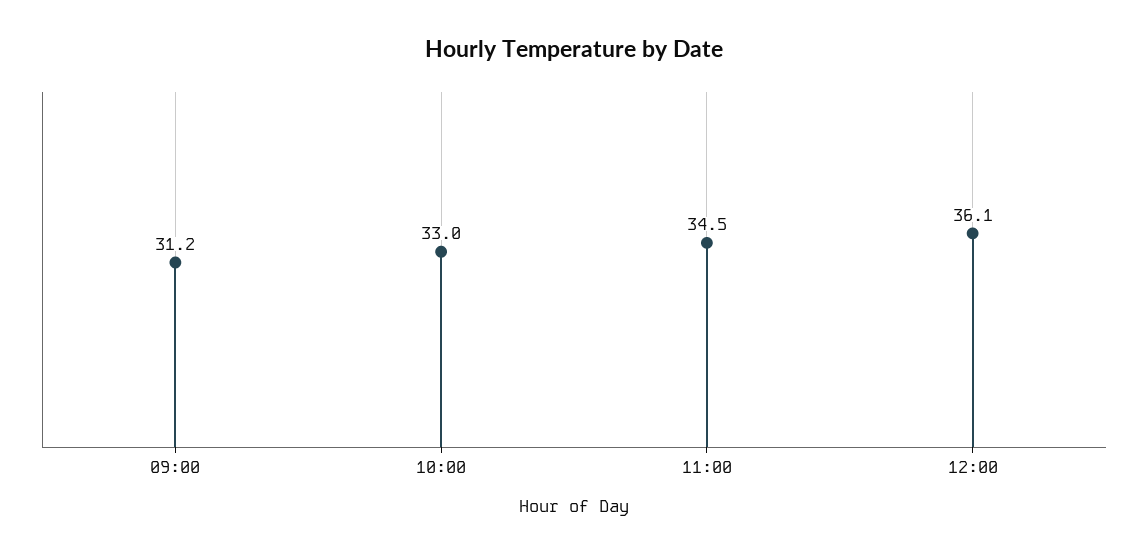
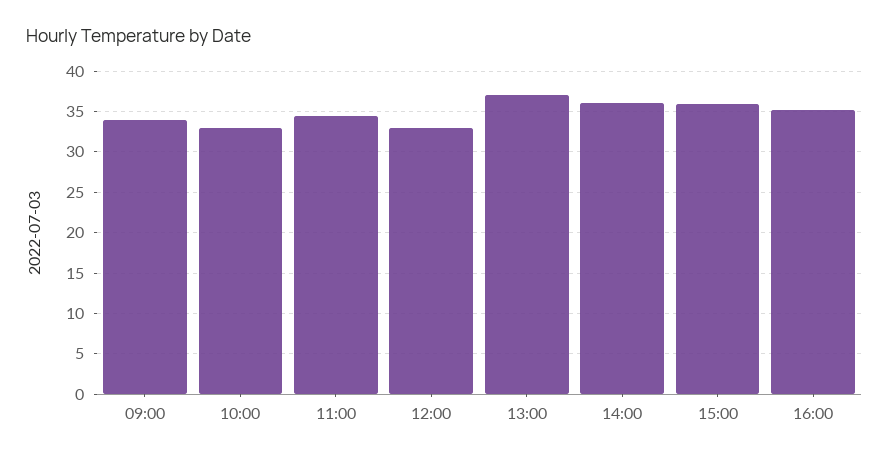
09:00: 31.2 -> 34
12:00: 36.1 -> 33
13:00: none -> 37
14:00: none -> 36
15:00: none -> 36
16:00: none -> 35

